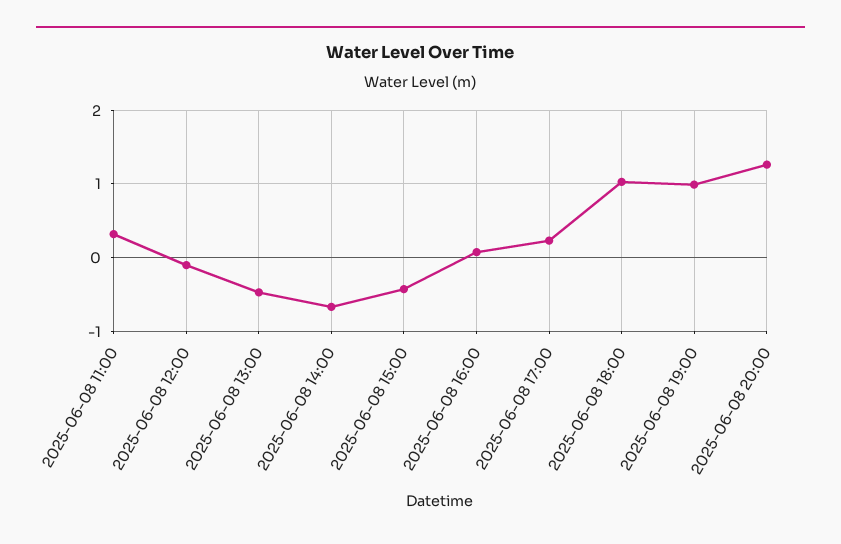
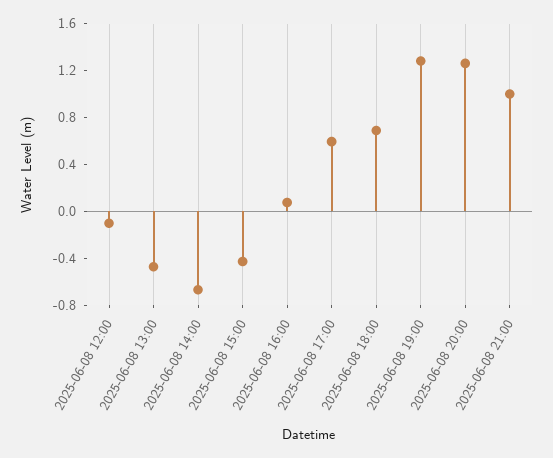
2025-06-08 11:00: 0.3 -> none
2025-06-08 17:00: 0.2 -> 0.6
2025-06-08 18:00: 1 -> 0.7
2025-06-08 19:00: 1 -> 1.3
2025-06-08 21:00: none -> 1

